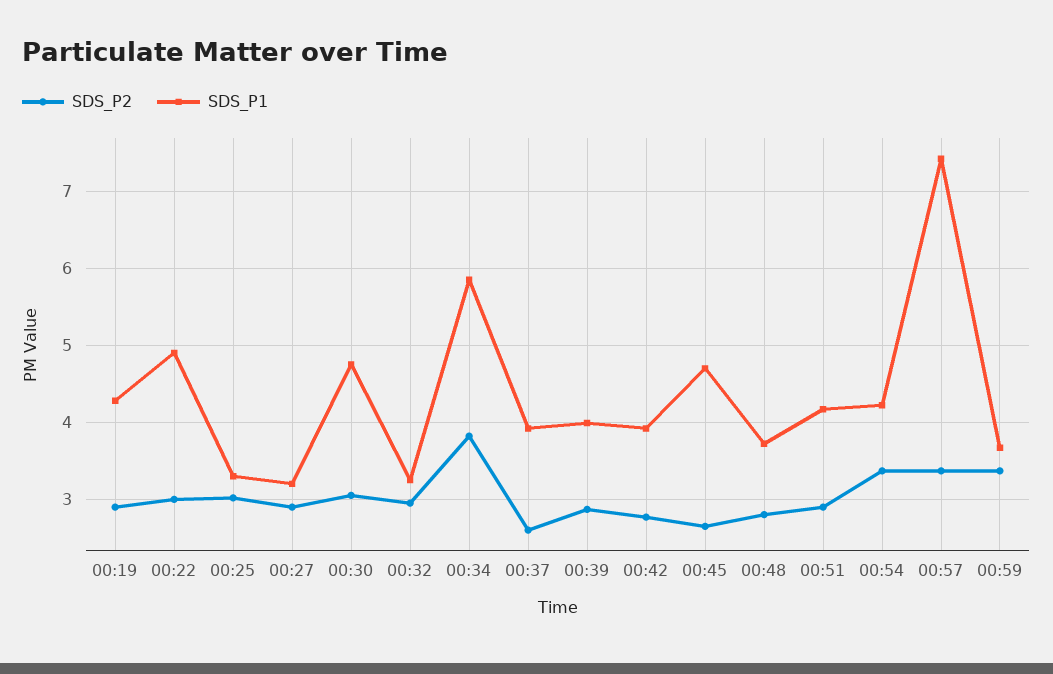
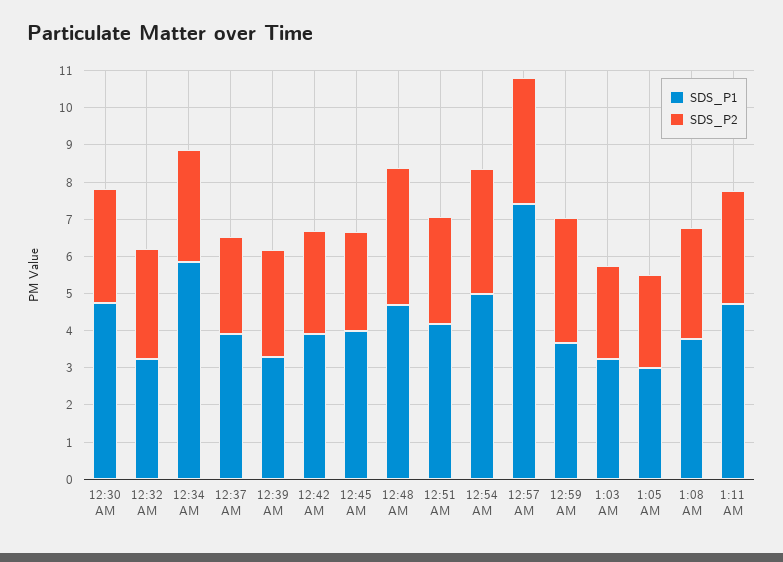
SDS_P2, 00:19: 2.9 -> none
SDS_P1, 00:19: 4.3 -> none
SDS_P2, 00:22: 3 -> none
SDS_P1, 00:22: 4.9 -> none
SDS_P2, 00:25: 3 -> none
SDS_P1, 00:25: 3.3 -> none
SDS_P2, 00:27: 2.9 -> none
SDS_P1, 00:27: 3.2 -> none
SDS_P2, 00:34: 3.8 -> 3
SDS_P1, 00:39: 4 -> 3.25
SDS_P1, 00:45: 4.7 -> 4
SDS_P2, 00:48: 2.8 -> 3.75
SDS_P1, 00:48: 3.7 -> 4.75
SDS_P1, 00:54: 4.2 -> 5
SDS_P1, 1:03 AM: none -> 3.25
SDS_P2, 1:03 AM: none -> 2.5
SDS_P1, 1:05 AM: none -> 3
SDS_P2, 1:05 AM: none -> 2.5
SDS_P1, 1:08 AM: none -> 3.75
SDS_P2, 1:08 AM: none -> 3
SDS_P1, 1:11 AM: none -> 4.75
SDS_P2, 1:11 AM: none -> 3

